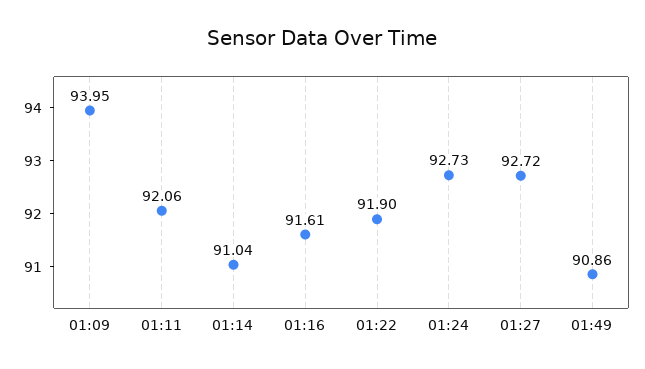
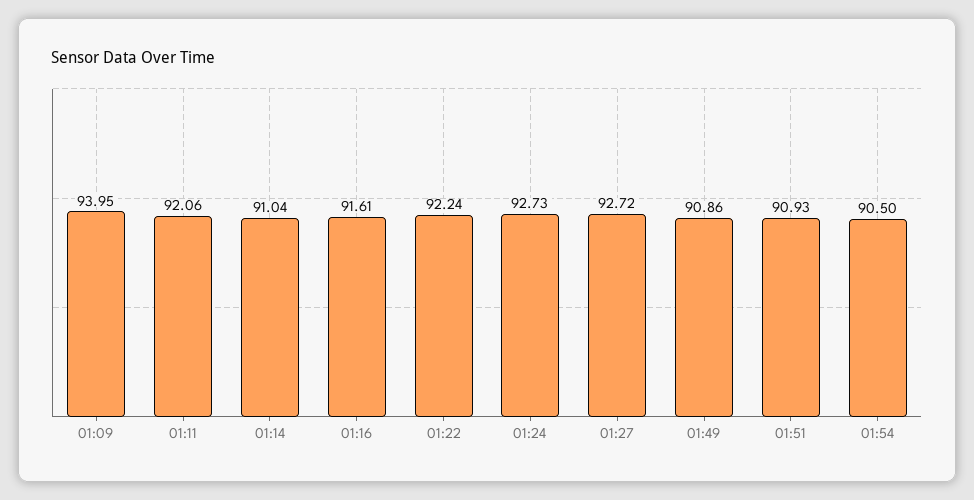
01:22: 91.9 -> 92.24
01:51: none -> 90.93
01:54: none -> 90.5

